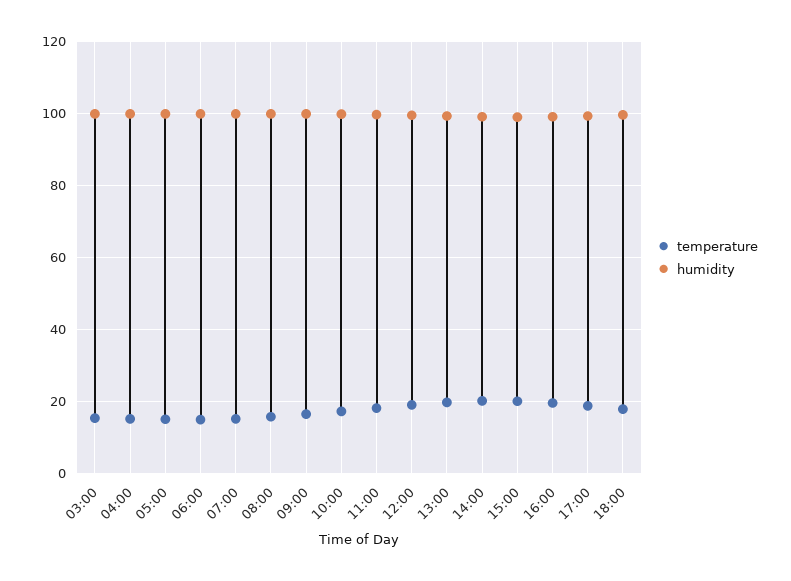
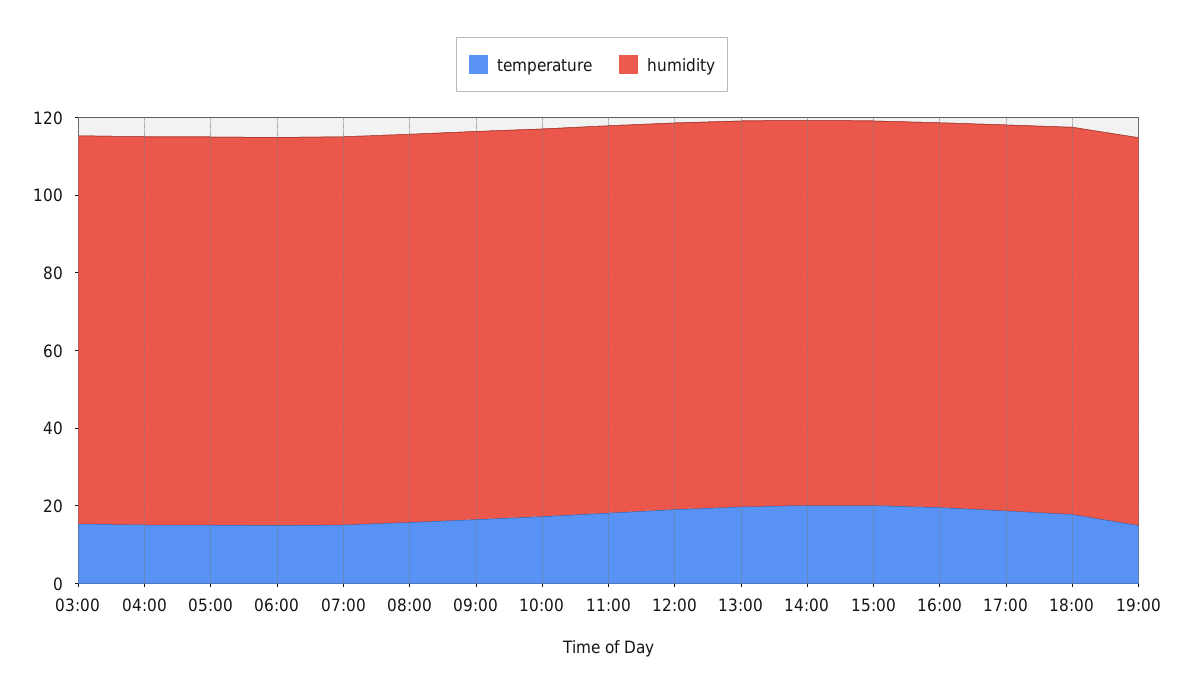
temperature, 19:00: none -> 15
humidity, 19:00: none -> 100

